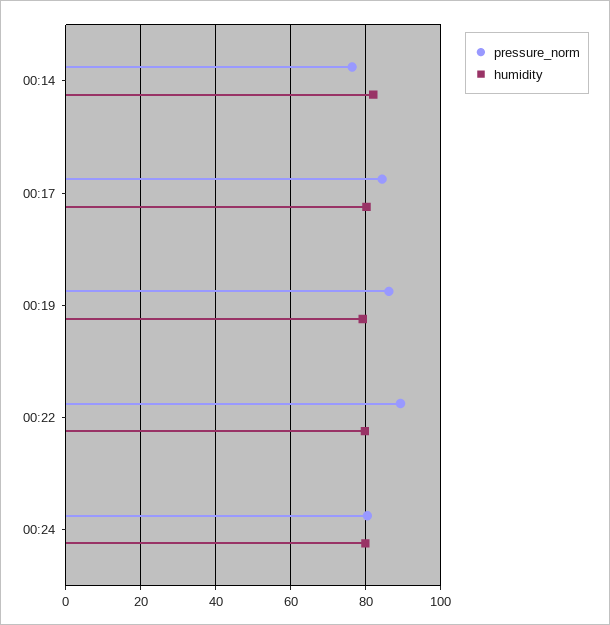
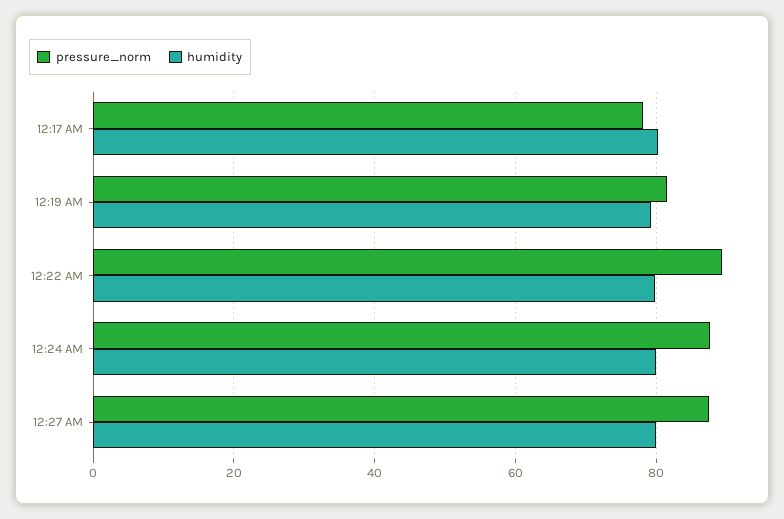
pressure_norm, 00:14: 76 -> none
humidity, 00:14: 82 -> none
pressure_norm, 00:17: 84 -> 78
pressure_norm, 00:19: 86 -> 82
pressure_norm, 00:24: 80 -> 88
pressure_norm, 12:27 AM: none -> 88
humidity, 12:27 AM: none -> 80

